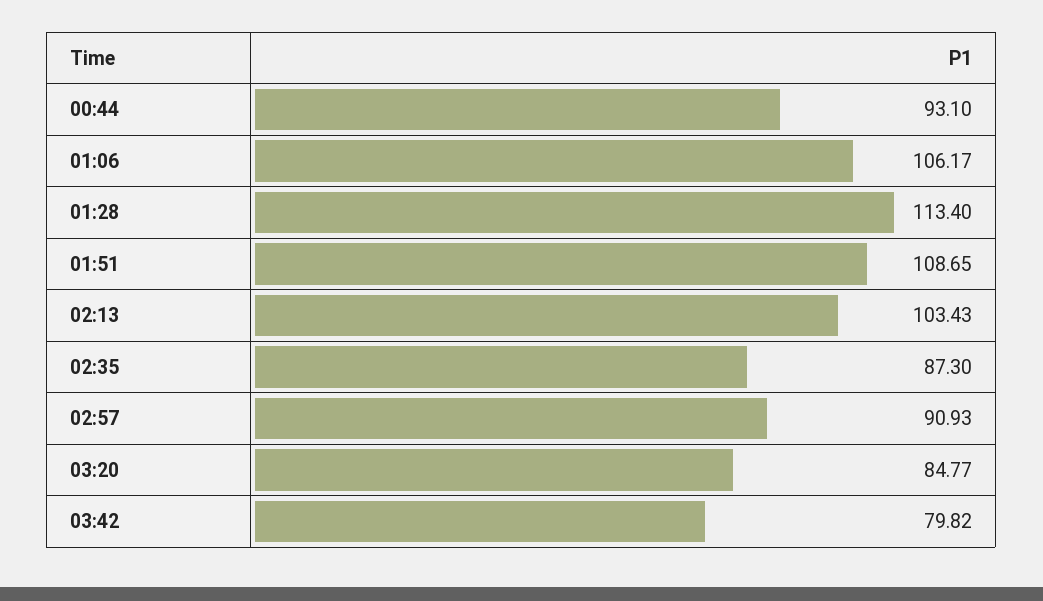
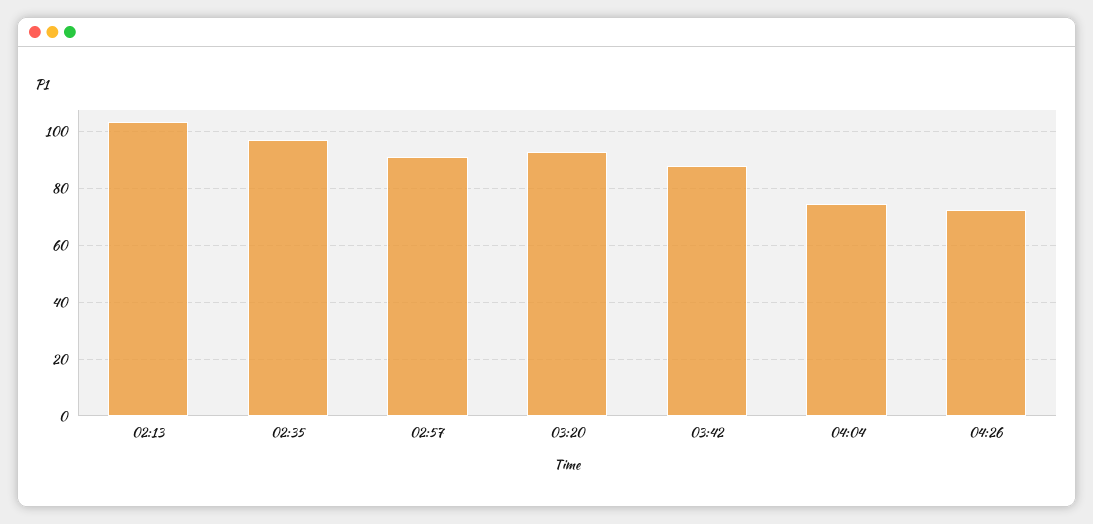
00:44: 93.1 -> none
01:06: 106.17 -> none
01:28: 113.4 -> none
01:51: 108.65 -> none
02:35: 87.3 -> 97.5
03:20: 84.77 -> 92.5
03:42: 79.82 -> 87.5
04:04: none -> 75
04:26: none -> 72.5

